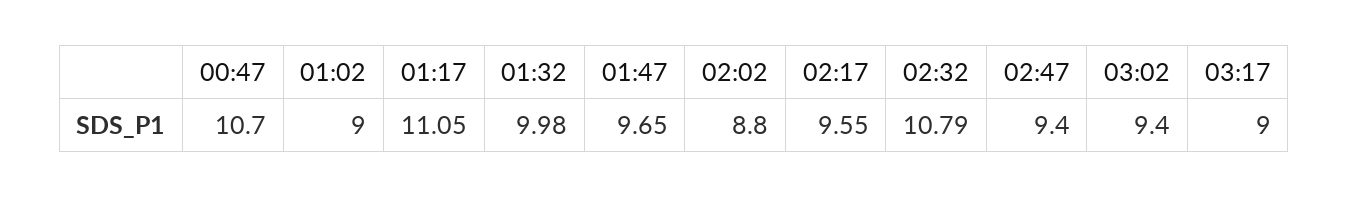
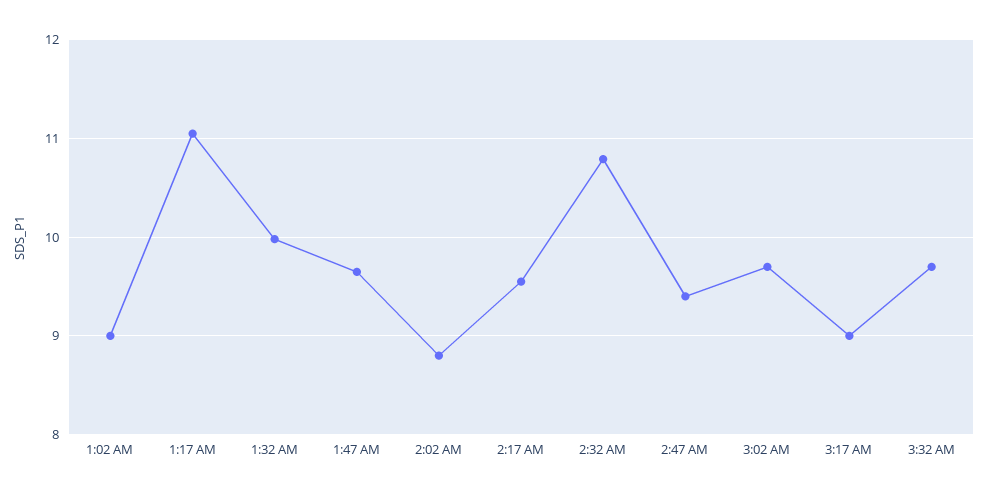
00:47: 10.7 -> none
03:02: 9.4 -> 9.7
3:32 AM: none -> 9.7

